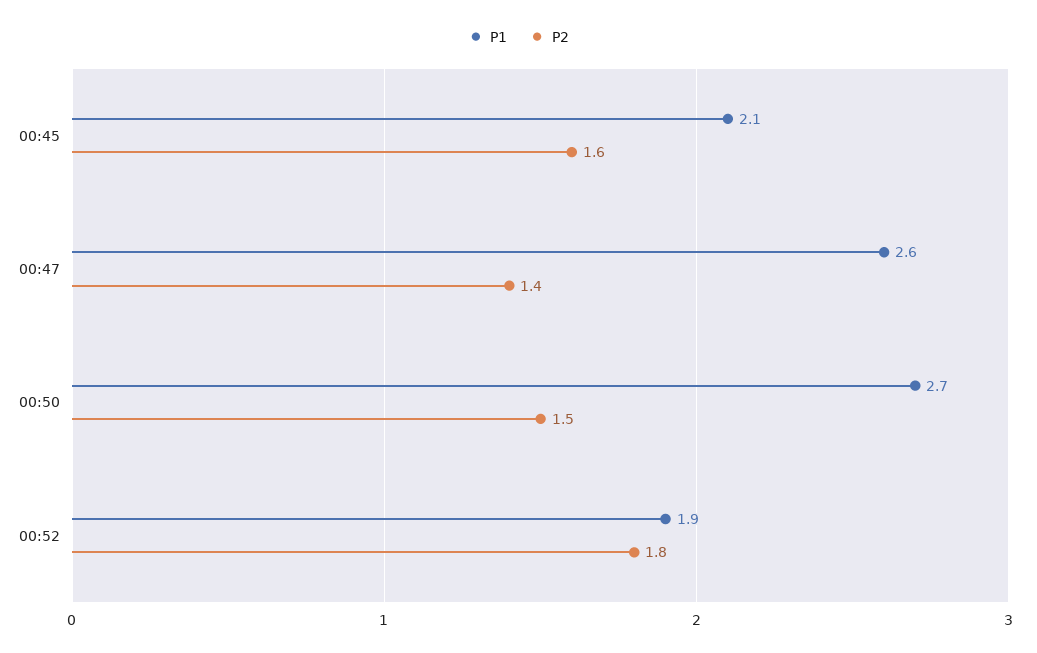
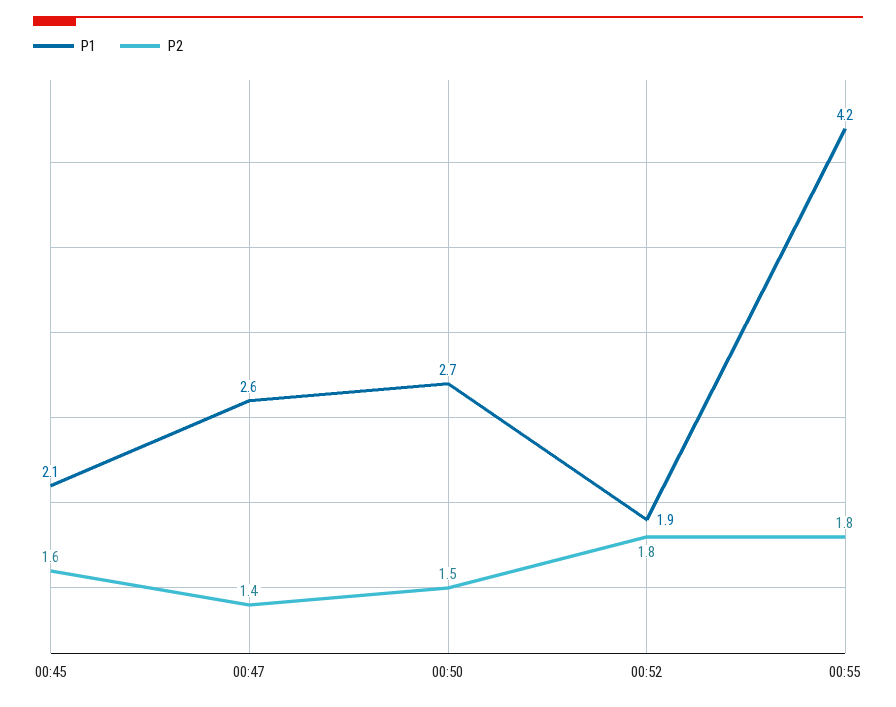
P1, 00:55: none -> 4.2
P2, 00:55: none -> 1.8

